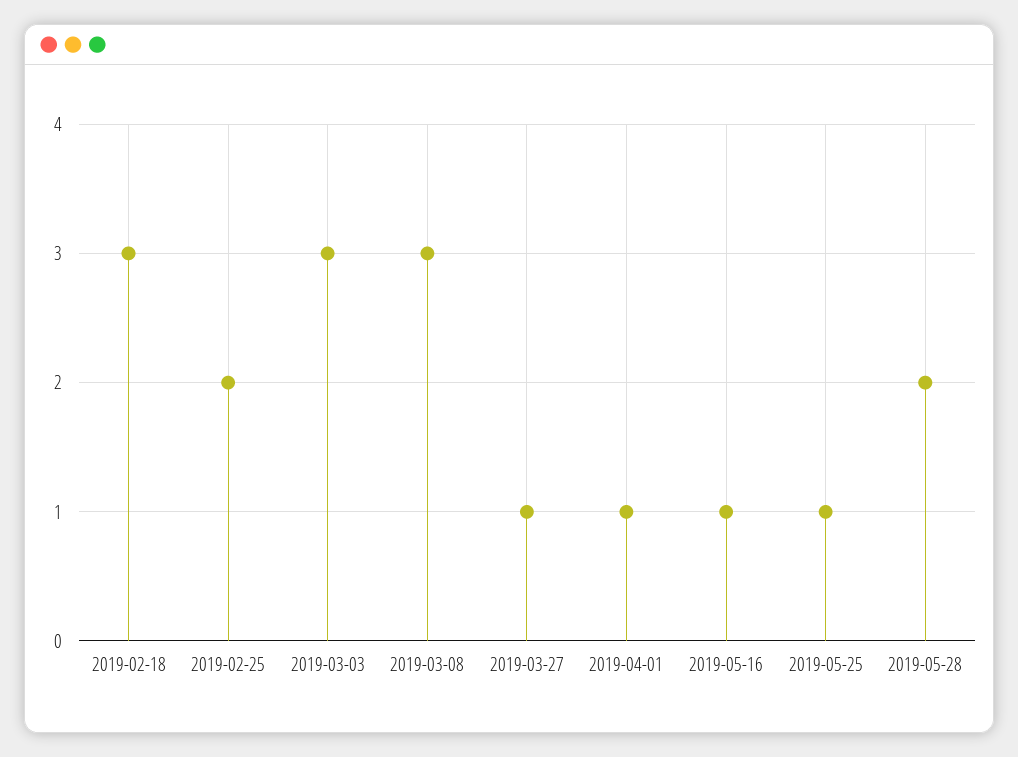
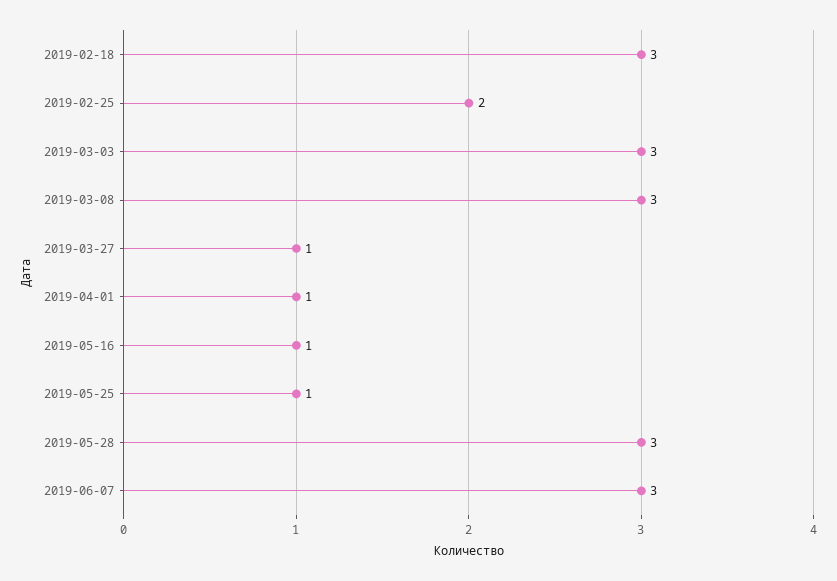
2019-05-28: 2 -> 3
2019-06-07: none -> 3

